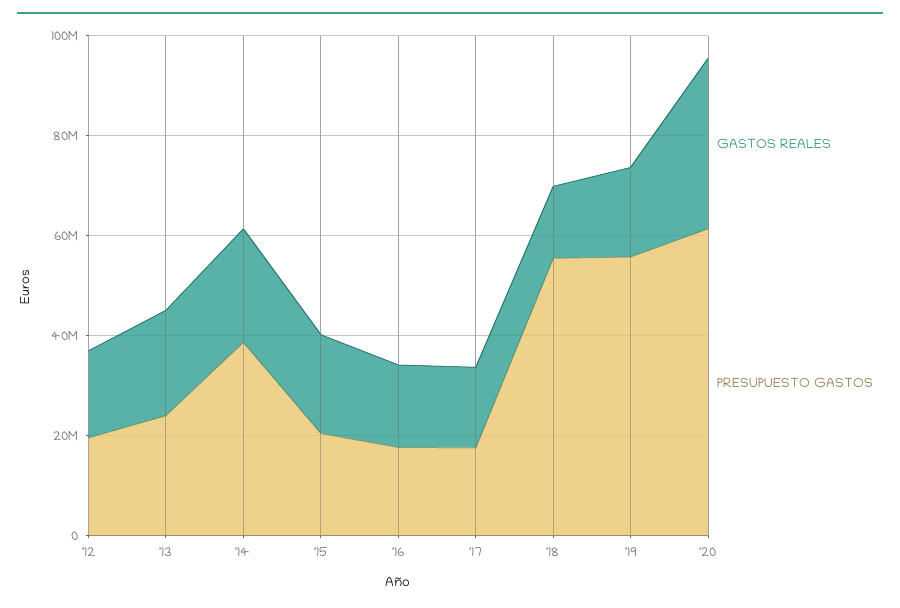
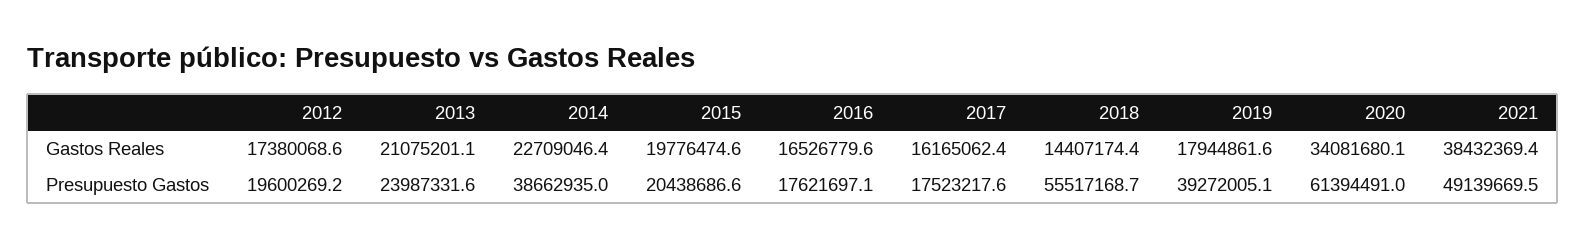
PRESUPUESTO GASTOS, '19: 55000000 -> 39272005.1
GASTOS REALES, 2021: none -> 38432369.4
PRESUPUESTO GASTOS, 2021: none -> 49139669.5

